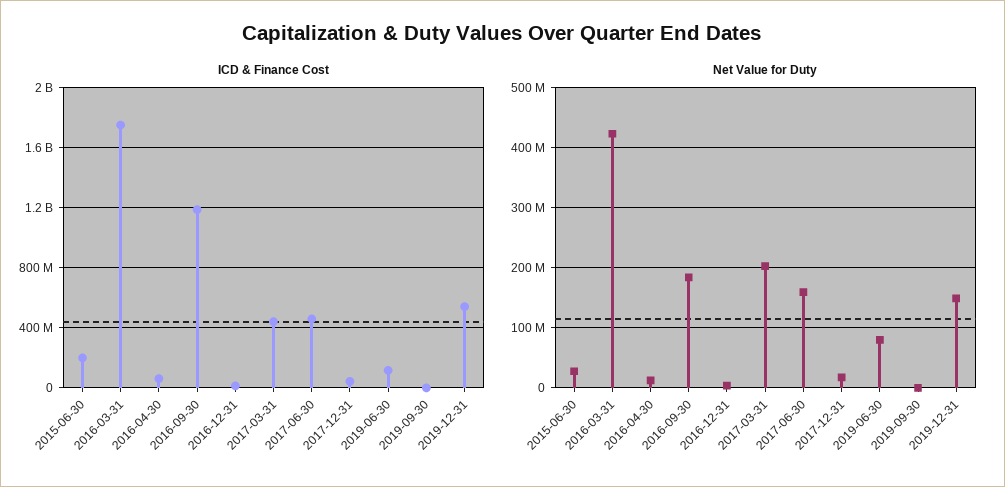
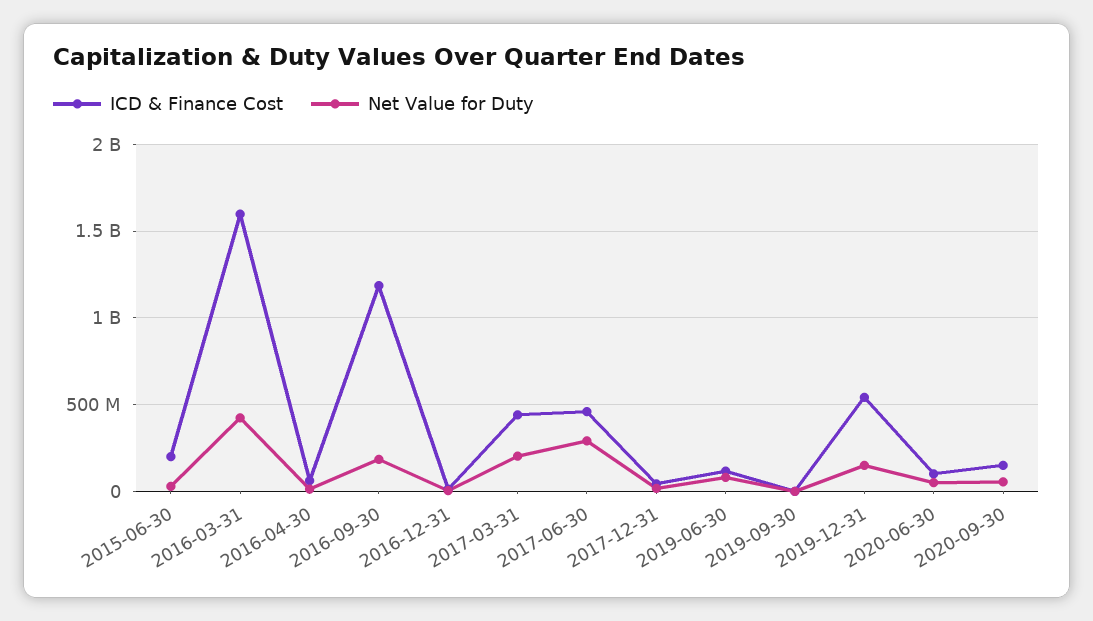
ICD & Finance Cost, 2016-03-31: 1750000000 -> 1600000000
Net Value for Duty, 2017-06-30: 160000000 -> 300000000
ICD & Finance Cost, 2020-06-30: none -> 100000000
Net Value for Duty, 2020-06-30: none -> 50000000
ICD & Finance Cost, 2020-09-30: none -> 150000000
Net Value for Duty, 2020-09-30: none -> 50000000

